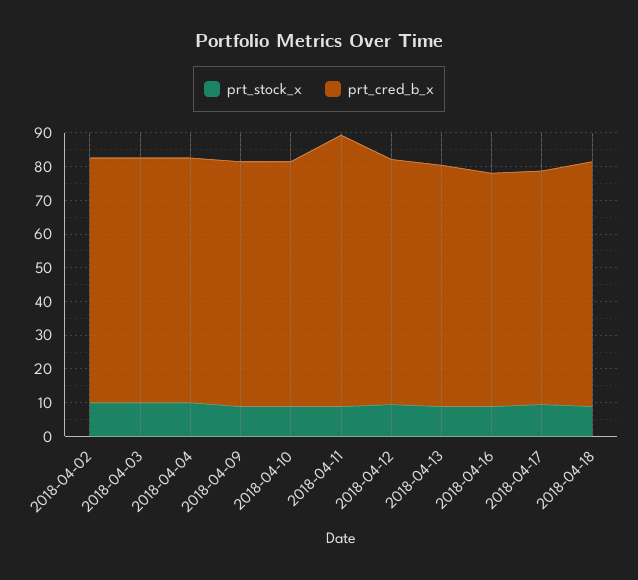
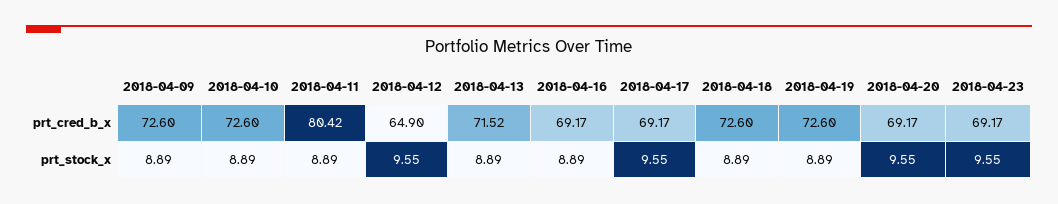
prt_stock_x, 2018-04-02: 10 -> none
prt_cred_b_x, 2018-04-02: 72.5 -> none
prt_stock_x, 2018-04-03: 10 -> none
prt_cred_b_x, 2018-04-03: 72.5 -> none
prt_stock_x, 2018-04-04: 10 -> none
prt_cred_b_x, 2018-04-04: 72.5 -> none
prt_cred_b_x, 2018-04-12: 72.5 -> 64.9
prt_cred_b_x, 2018-04-19: none -> 72.6
prt_cred_b_x, 2018-04-20: none -> 69.17
prt_cred_b_x, 2018-04-23: none -> 69.17
prt_stock_x, 2018-04-19: none -> 8.89
prt_stock_x, 2018-04-20: none -> 9.55
prt_stock_x, 2018-04-23: none -> 9.55

